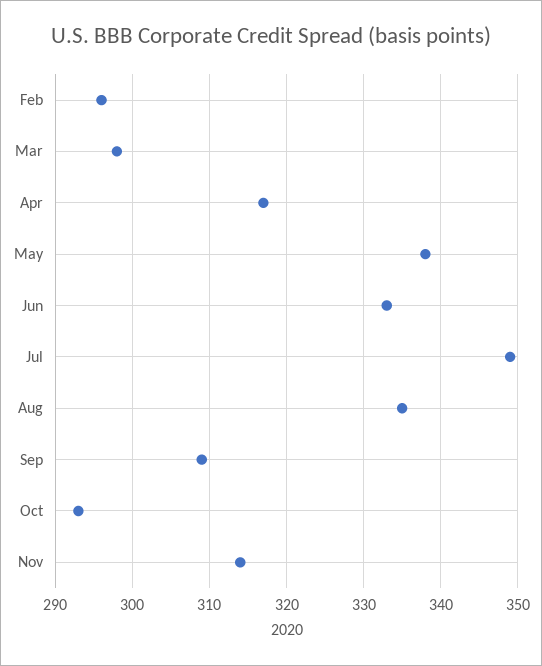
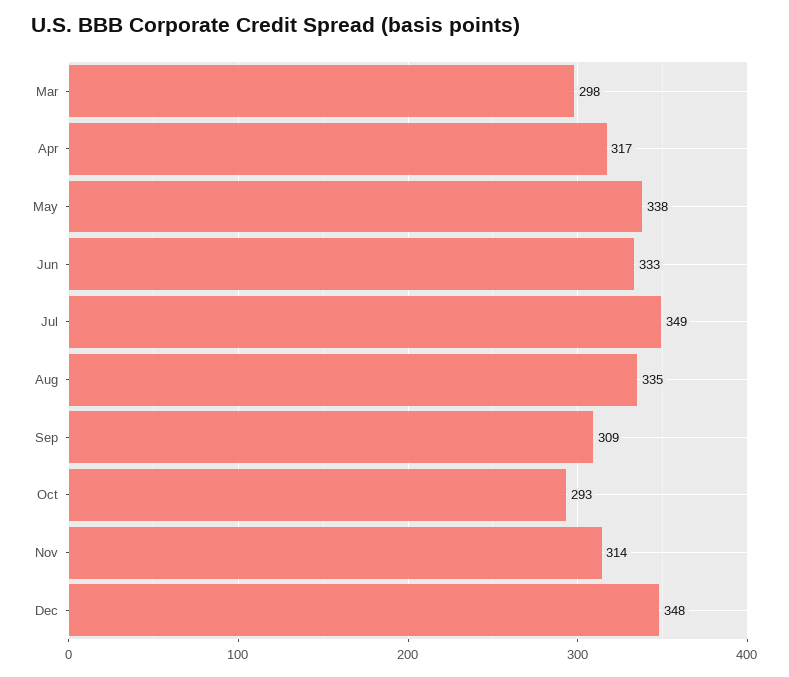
Feb: 296 -> none
Dec: none -> 348

